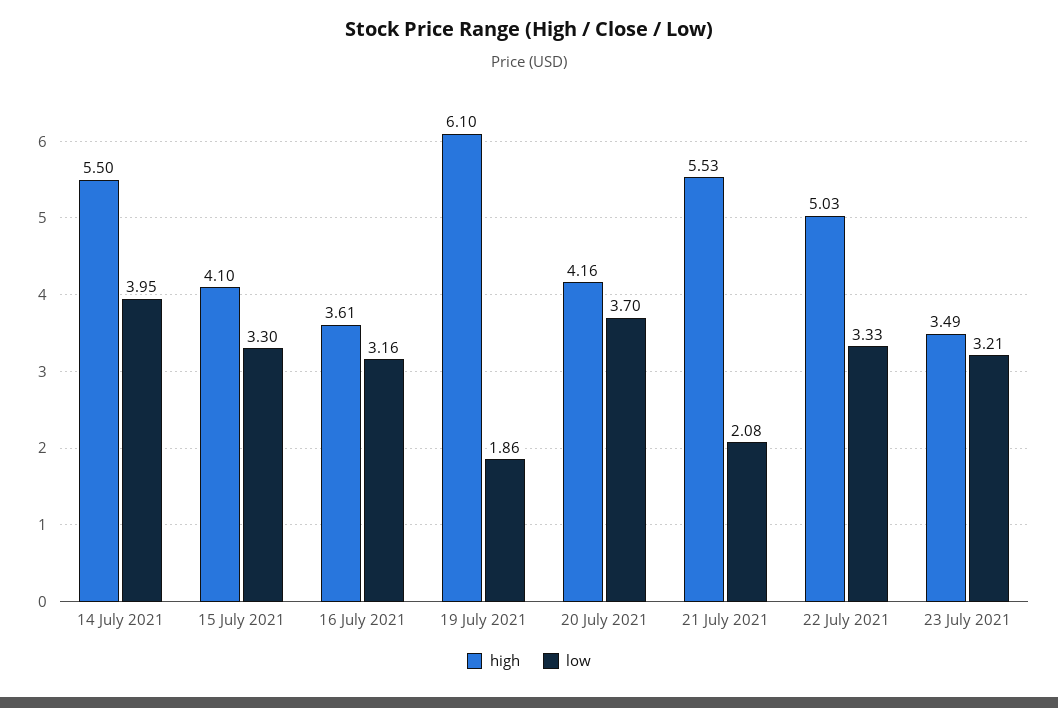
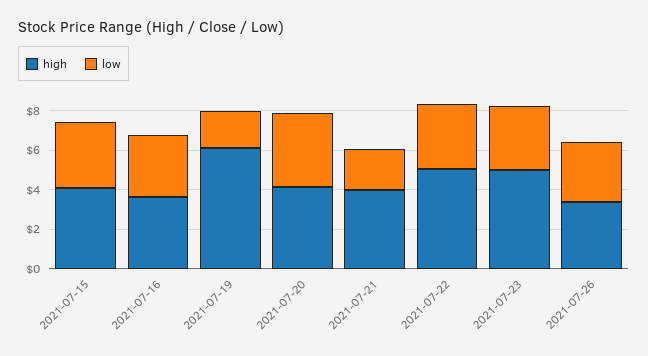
high, 14 July 2021: 5.5 -> none
low, 14 July 2021: 3.95 -> none
high, 21 July 2021: 5.53 -> 4
high, 23 July 2021: 3.49 -> 5
high, 2021-07-26: none -> 3.5
low, 2021-07-26: none -> 3

